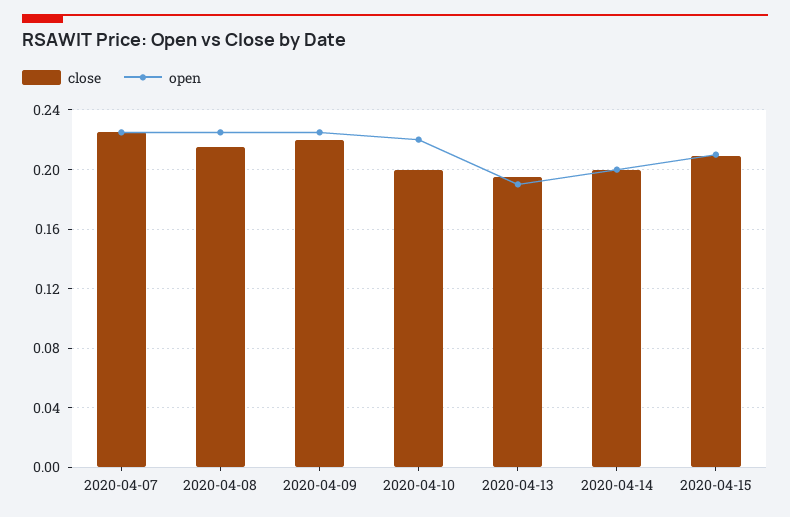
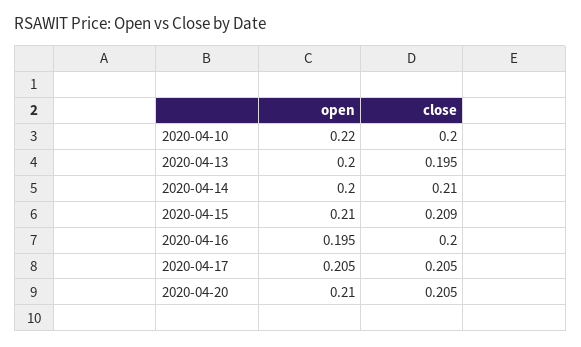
close, 2020-04-07: 0.225 -> none
open, 2020-04-07: 0.225 -> none
close, 2020-04-08: 0.215 -> none
open, 2020-04-08: 0.225 -> none
close, 2020-04-09: 0.22 -> none
open, 2020-04-09: 0.225 -> none
open, 2020-04-13: 0.19 -> 0.2
close, 2020-04-14: 0.2 -> 0.21
open, 2020-04-16: none -> 0.195
close, 2020-04-16: none -> 0.2
open, 2020-04-17: none -> 0.205
close, 2020-04-17: none -> 0.205
open, 2020-04-20: none -> 0.21
close, 2020-04-20: none -> 0.205

